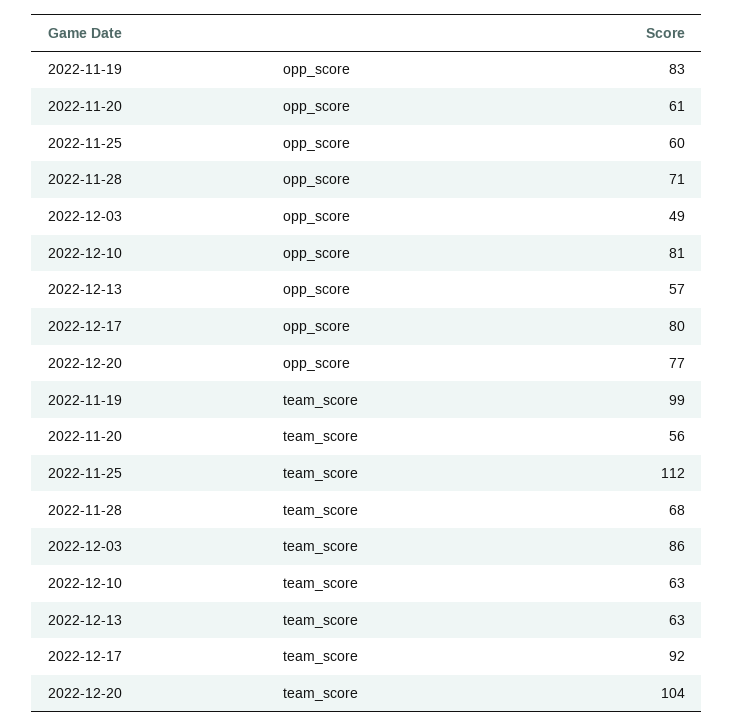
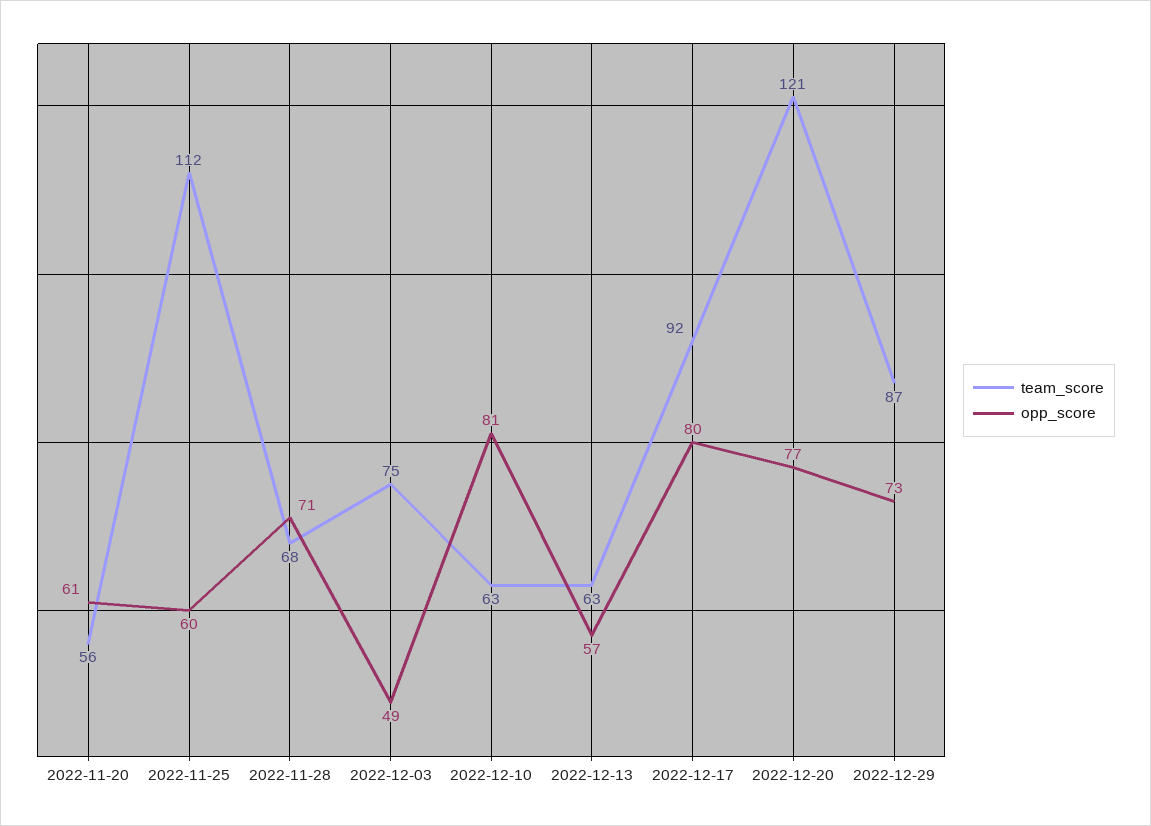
opp_score, 2022-11-19: 83 -> none
team_score, 2022-11-19: 99 -> none
team_score, 2022-12-03: 86 -> 75
team_score, 2022-12-20: 104 -> 121
team_score, 2022-12-29: none -> 87
opp_score, 2022-12-29: none -> 73

